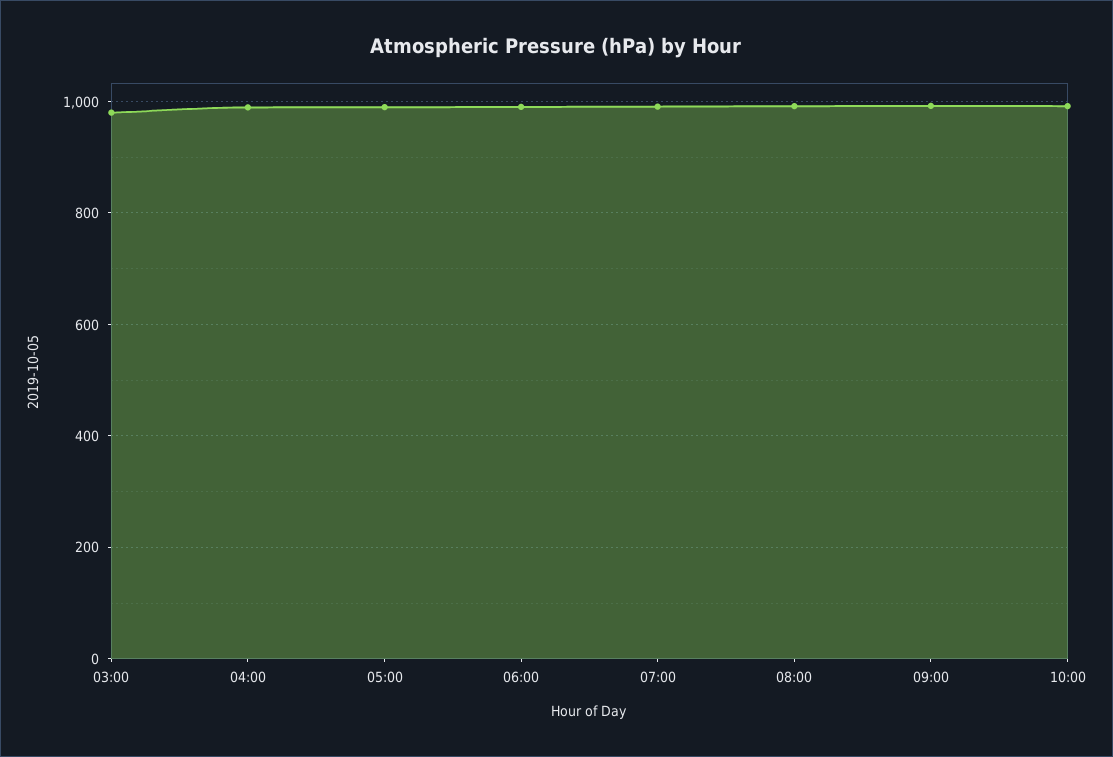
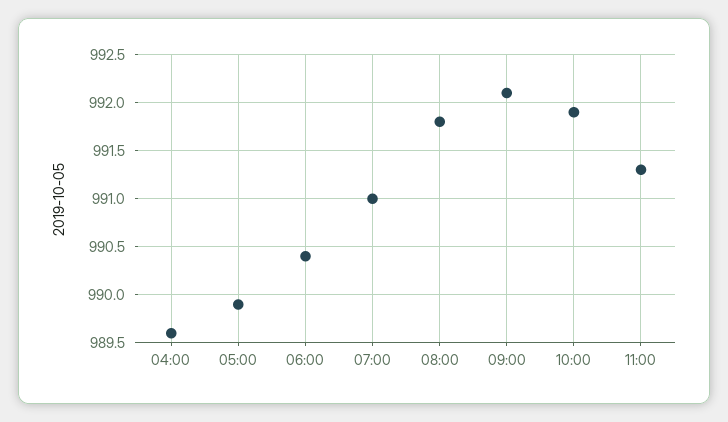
03:00: 980 -> none
11:00: none -> 991.3

